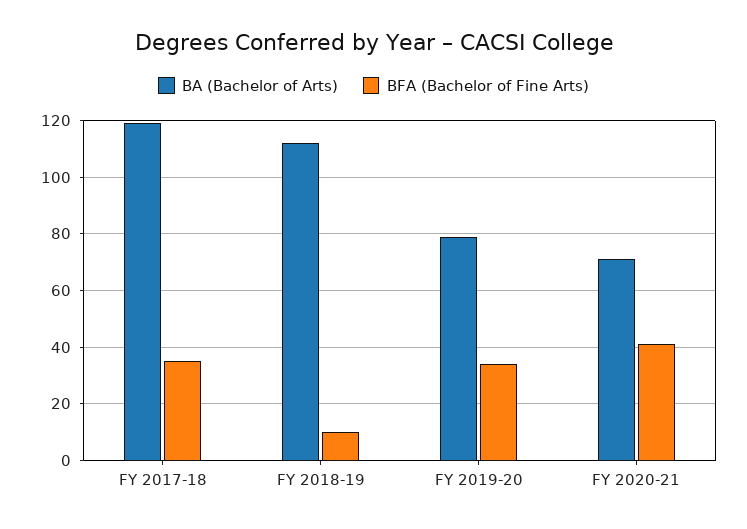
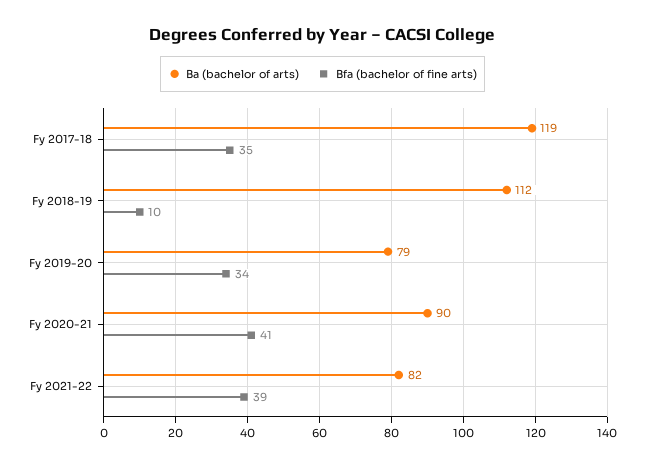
BA (Bachelor of Arts), FY 2020-21: 70 -> 90
BA (Bachelor of Arts), Fy 2021-22: none -> 82
BFA (Bachelor of Fine Arts), Fy 2021-22: none -> 39

